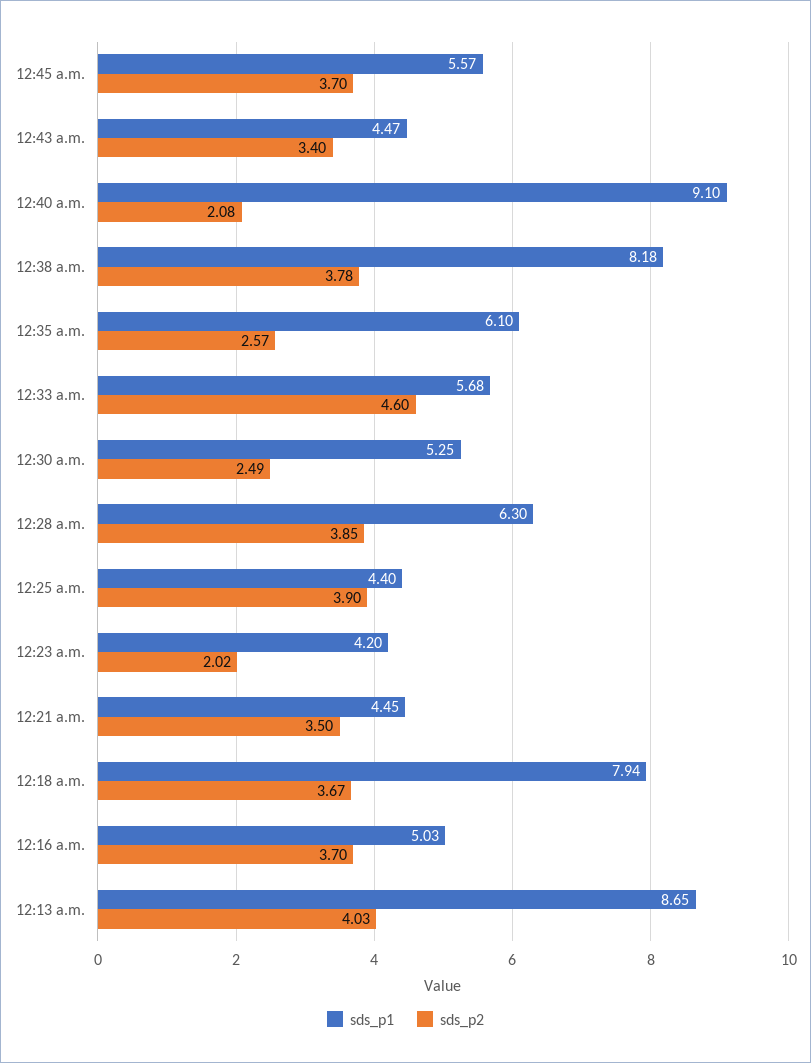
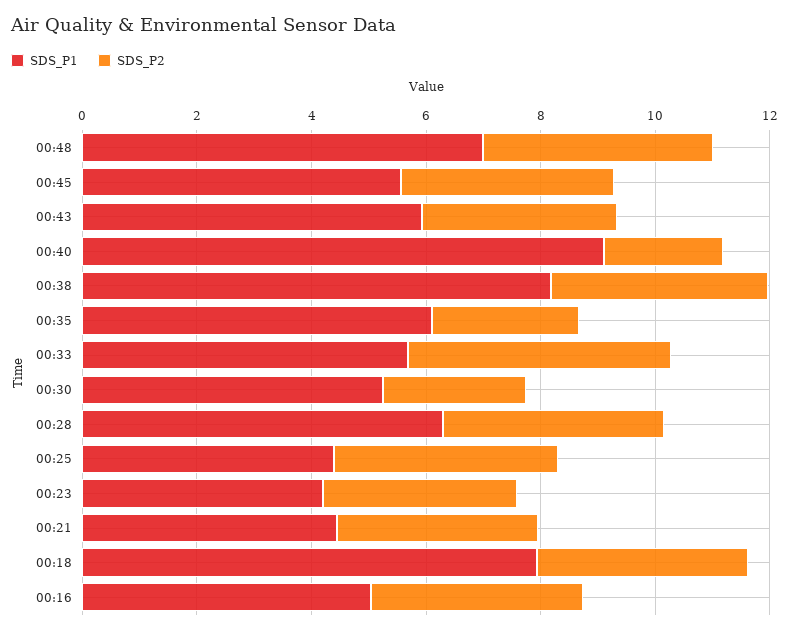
sds_p1, 12:43 a.m.: 4.47 -> 6
sds_p2, 12:23 a.m.: 2.02 -> 3.5
sds_p1, 12:13 a.m.: 8.65 -> none
sds_p2, 12:13 a.m.: 4.03 -> none
sds_p1, 00:48: none -> 7
sds_p2, 00:48: none -> 4

